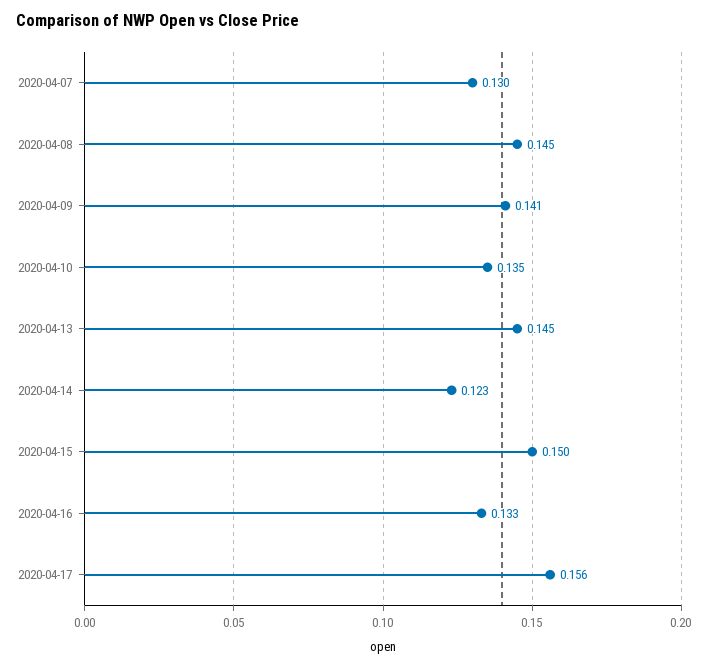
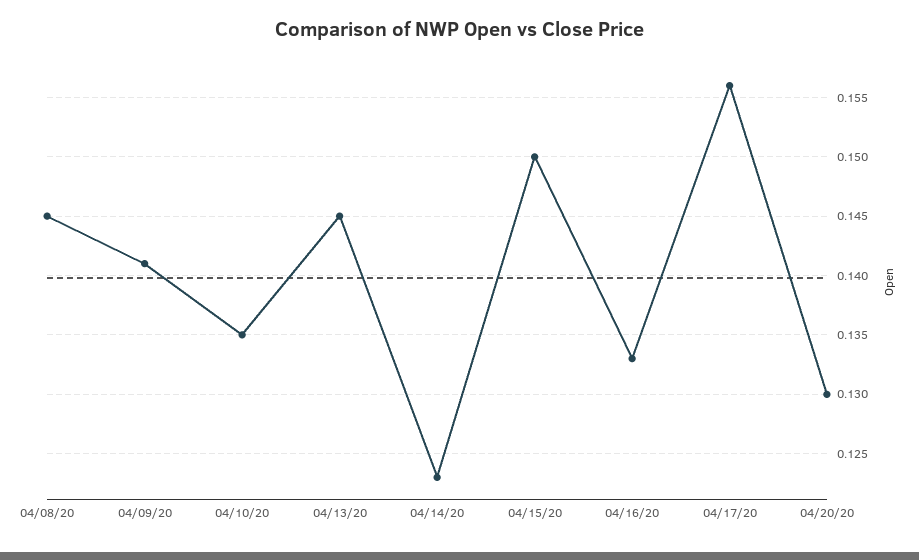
2020-04-07: 0.13 -> none
04/20/20: none -> 0.13

